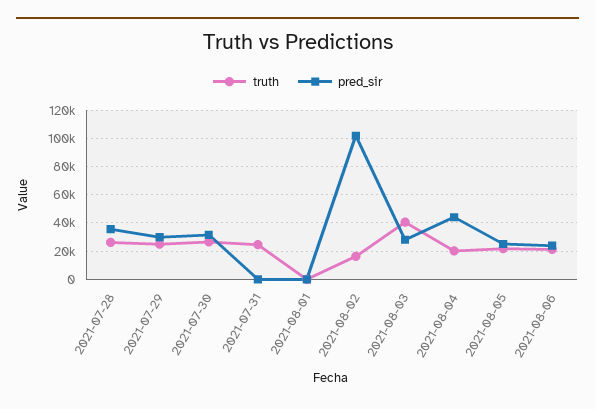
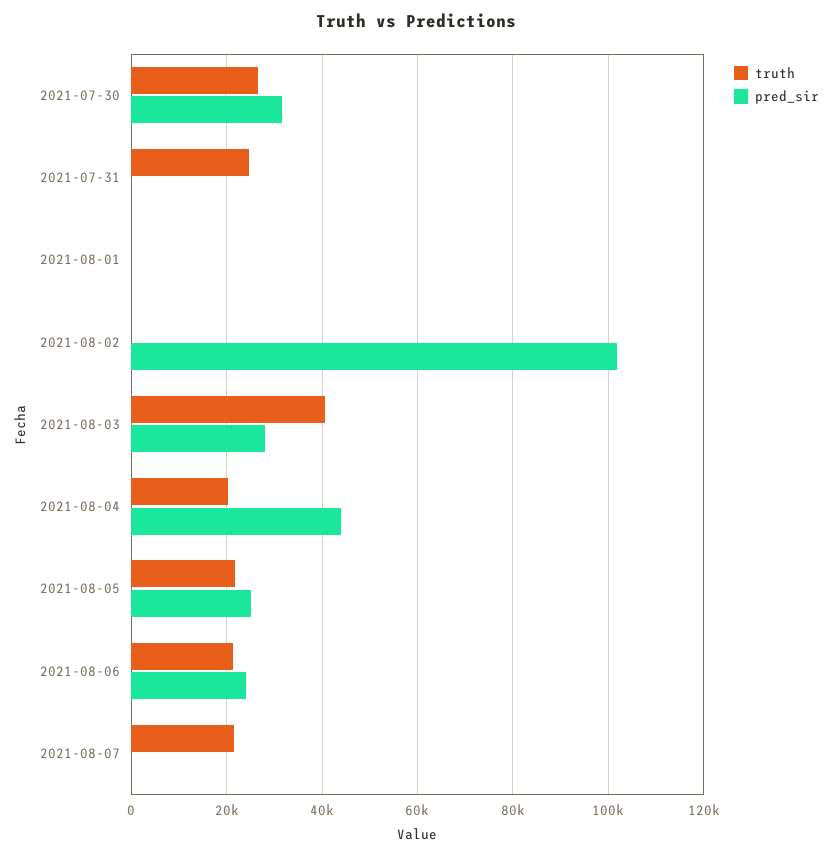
truth, 2021-07-28: 25000 -> none
pred_sir, 2021-07-28: 35000 -> none
truth, 2021-07-29: 25000 -> none
pred_sir, 2021-07-29: 30000 -> none
truth, 2021-08-02: 15000 -> 0
truth, 2021-08-07: none -> 22000
pred_sir, 2021-08-07: none -> 0

